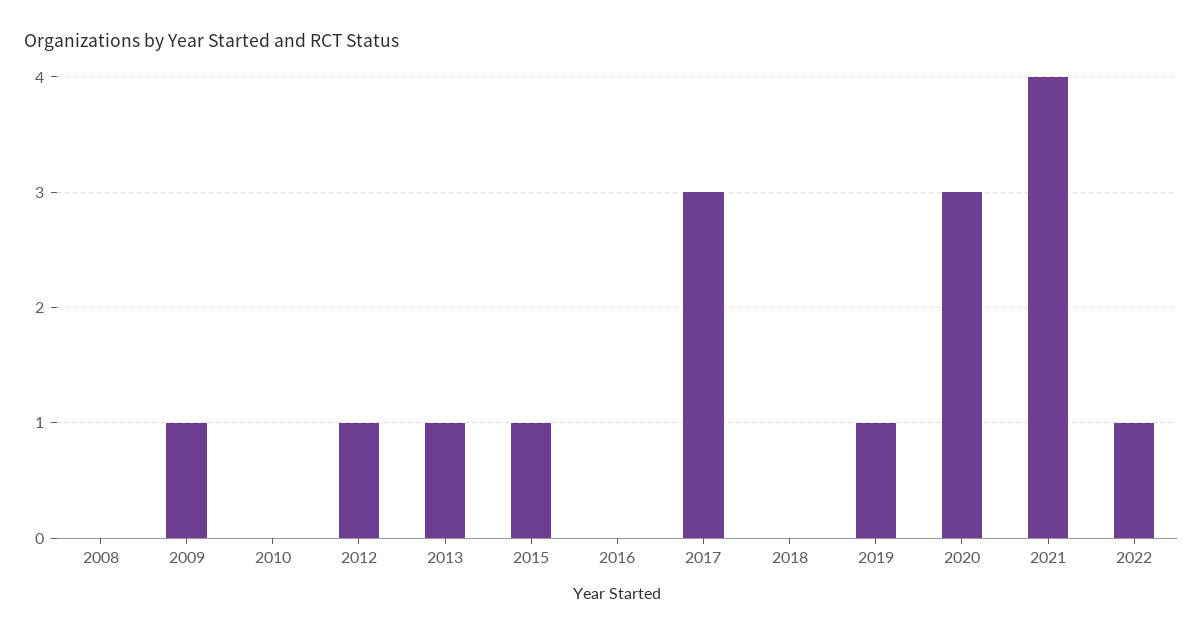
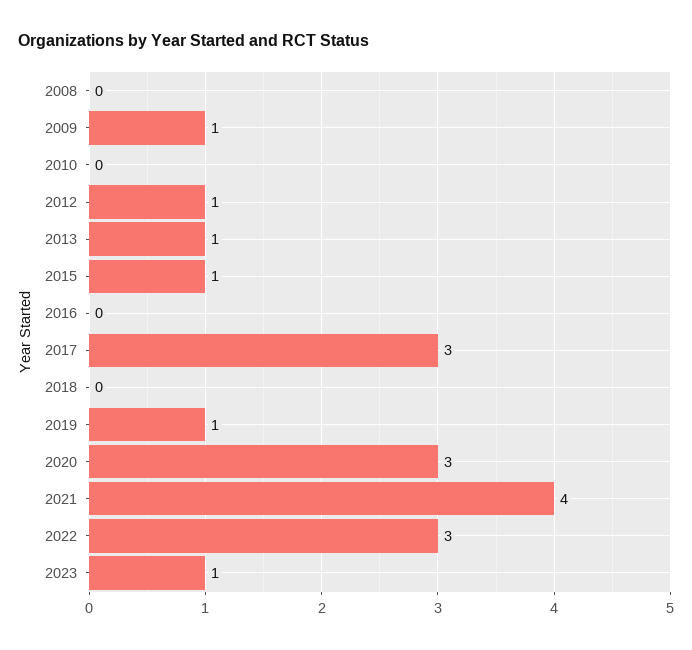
2022: 1 -> 3
2023: none -> 1

